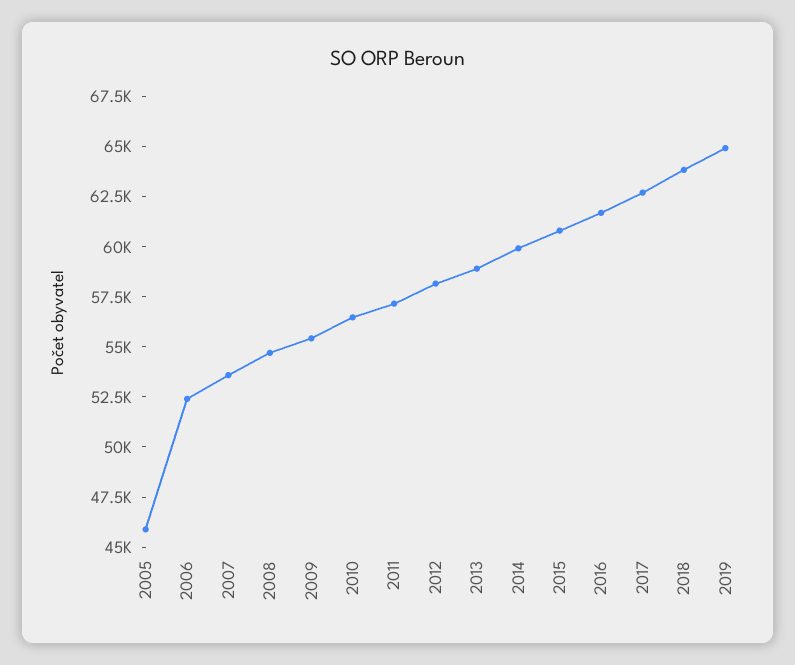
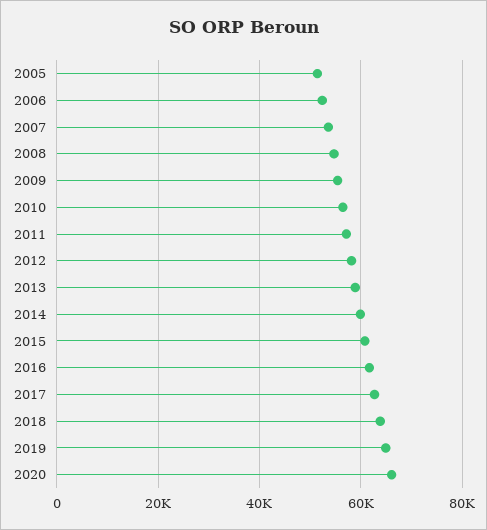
2005: 46000 -> 52000
2020: none -> 66000

